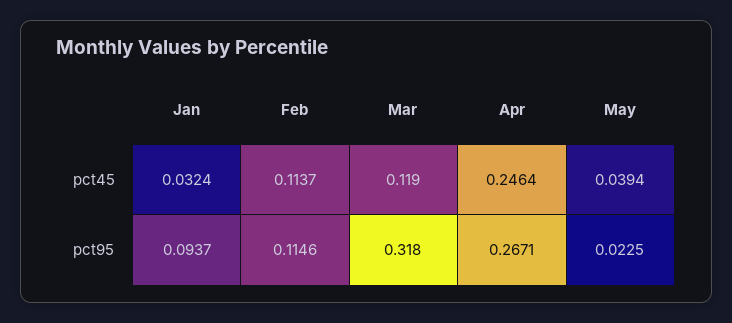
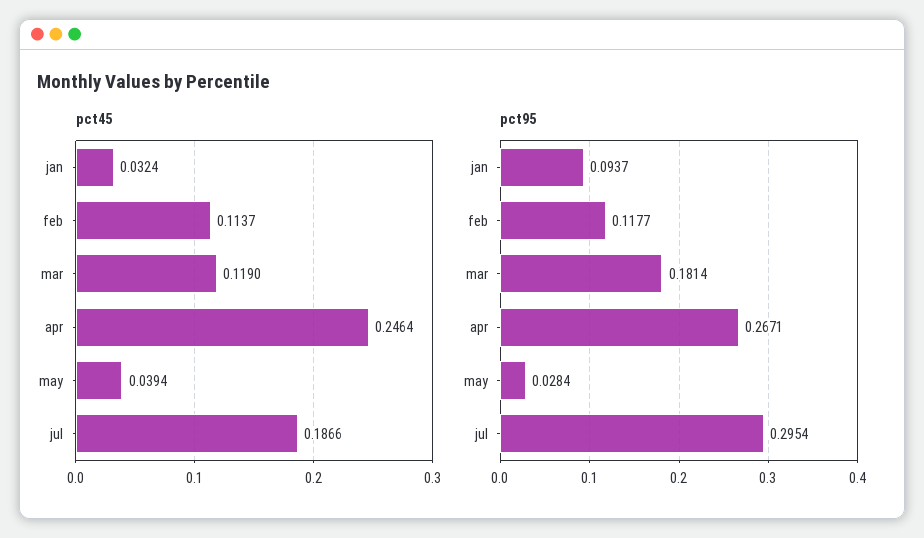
pct95, Feb: 0.1146 -> 0.1177
pct95, Mar: 0.318 -> 0.1814
pct95, May: 0.0225 -> 0.0284
pct45, jul: none -> 0.1866
pct95, jul: none -> 0.2954

